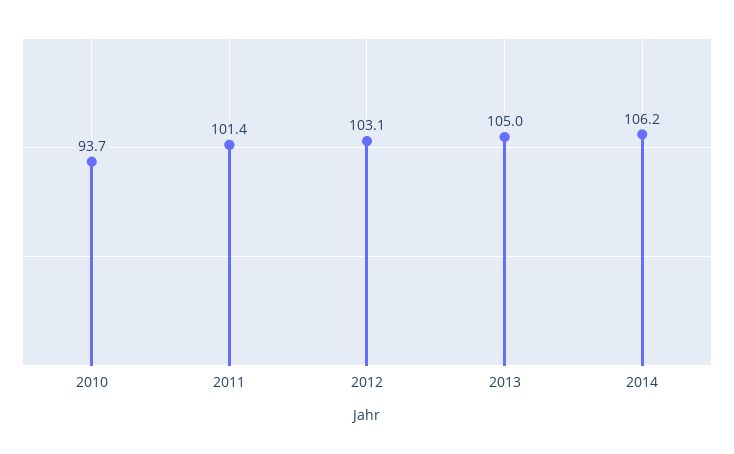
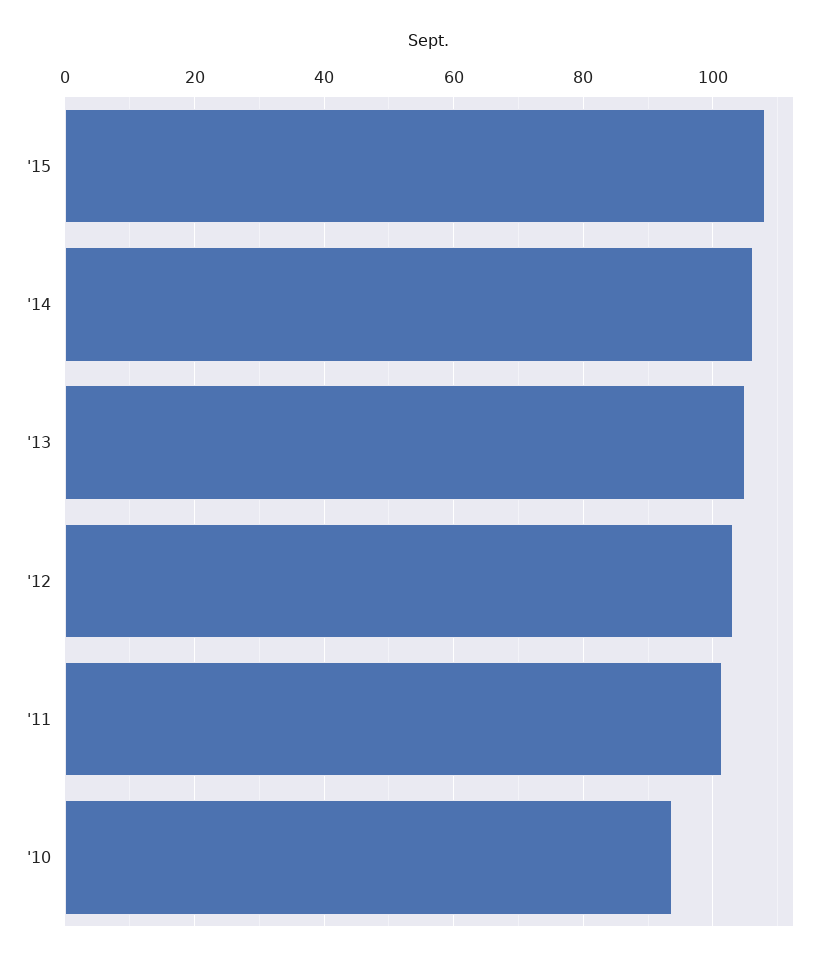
'15: none -> 108

